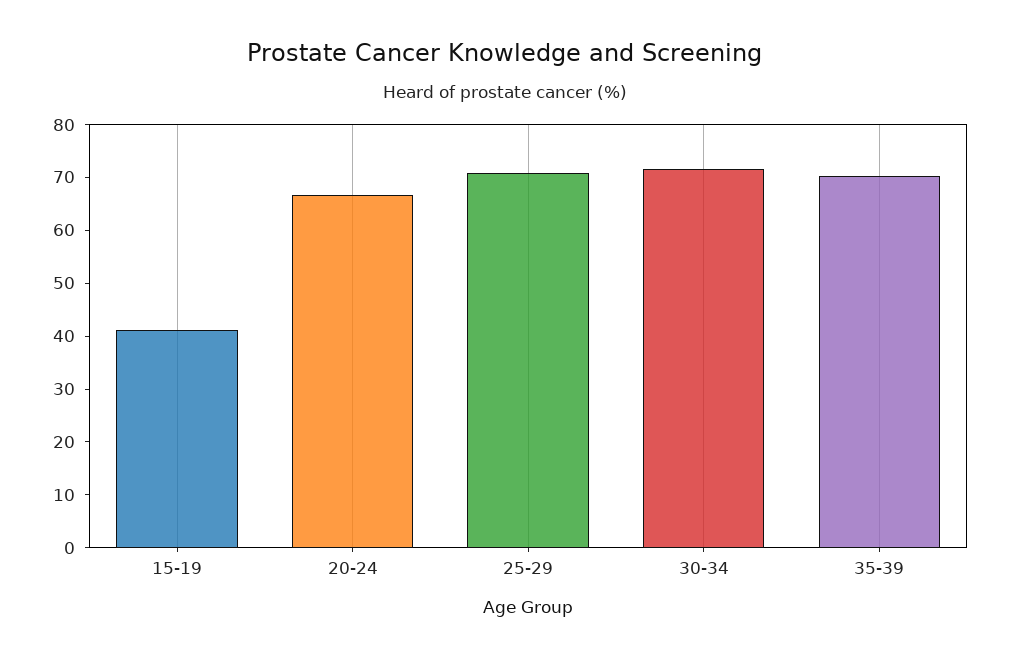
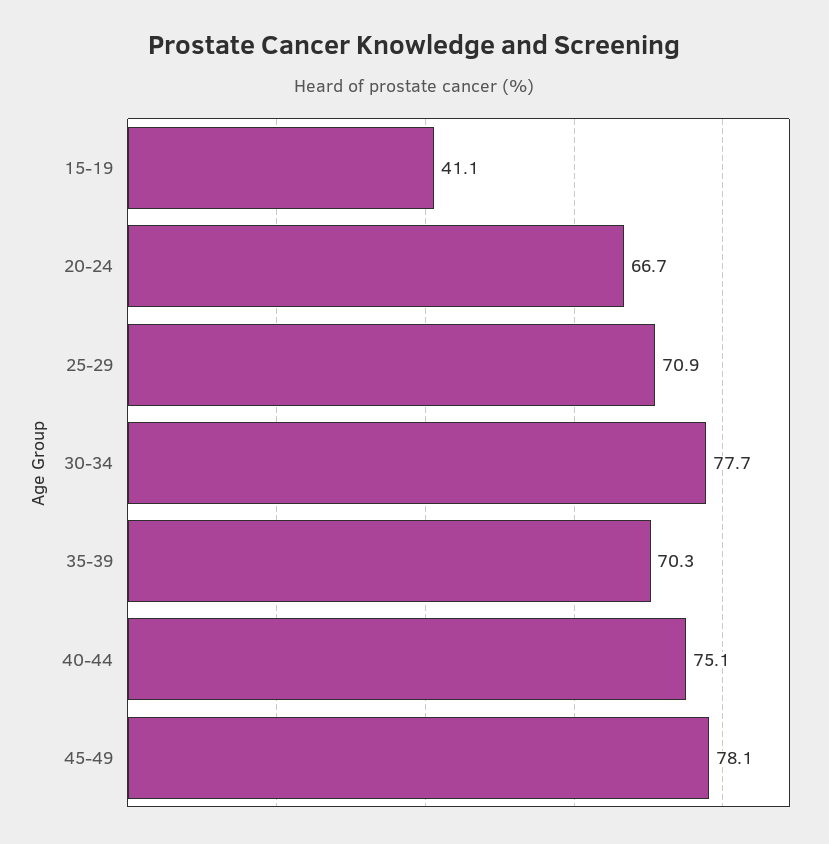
30-34: 72 -> 77.7
40-44: none -> 75.1
45-49: none -> 78.1

